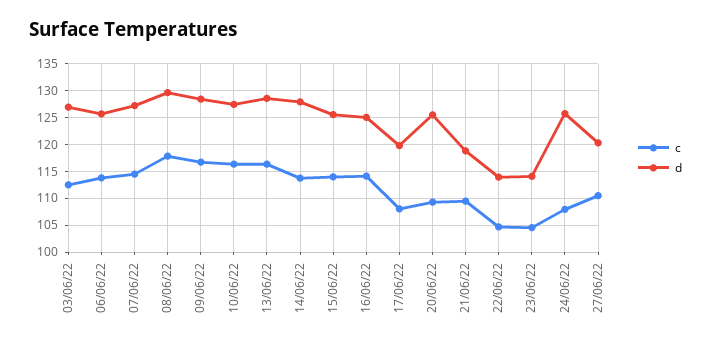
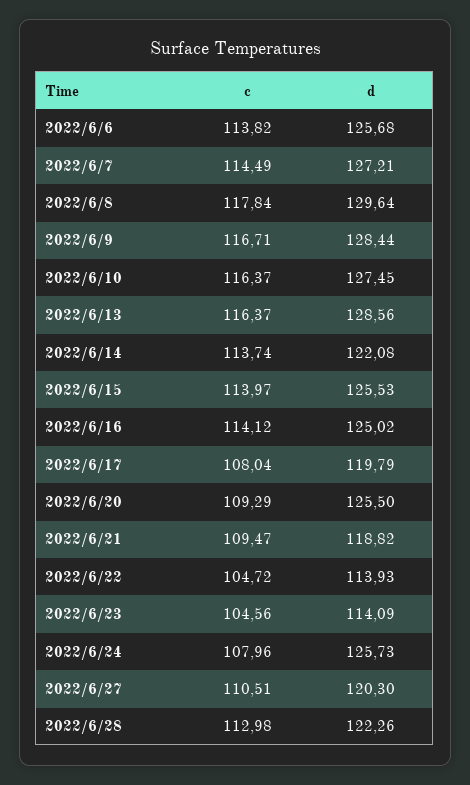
c, 03/06/22: 112.5 -> none
d, 03/06/22: 127.5 -> none
d, 14/06/22: 127.5 -> 122.08
c, 2022/6/28: none -> 112.98
d, 2022/6/28: none -> 122.26

